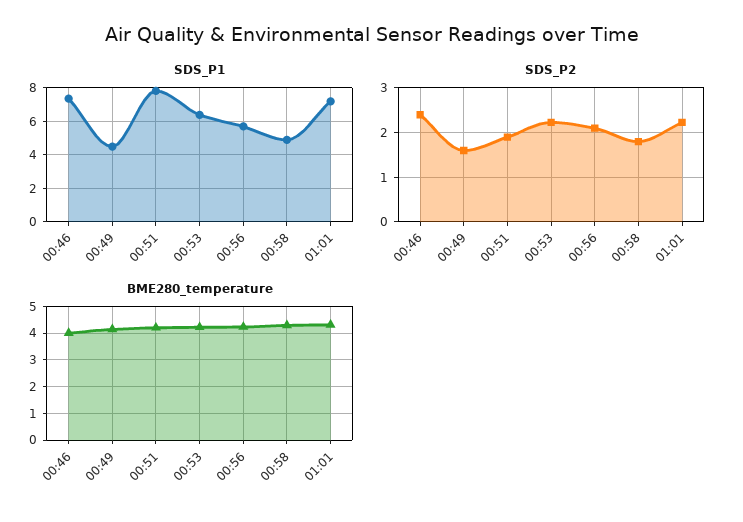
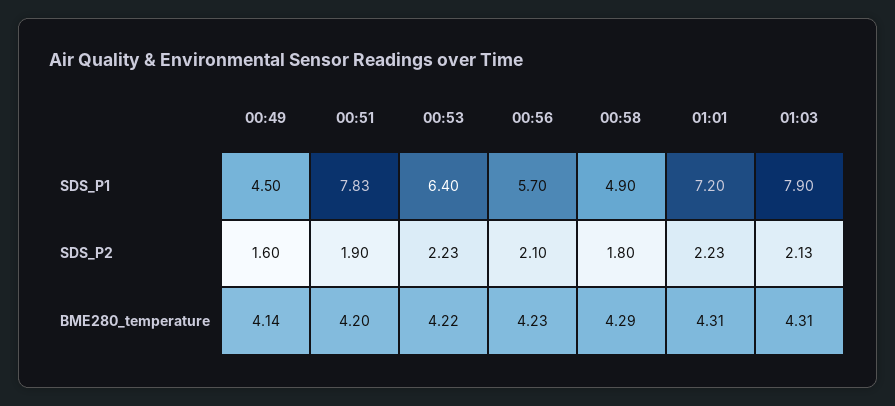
SDS_P1, 00:46: 7.5 -> none
SDS_P2, 00:46: 2.4 -> none
BME280_temperature, 00:46: 4 -> none
SDS_P1, 01:03: none -> 7.9
SDS_P2, 01:03: none -> 2.13
BME280_temperature, 01:03: none -> 4.31

